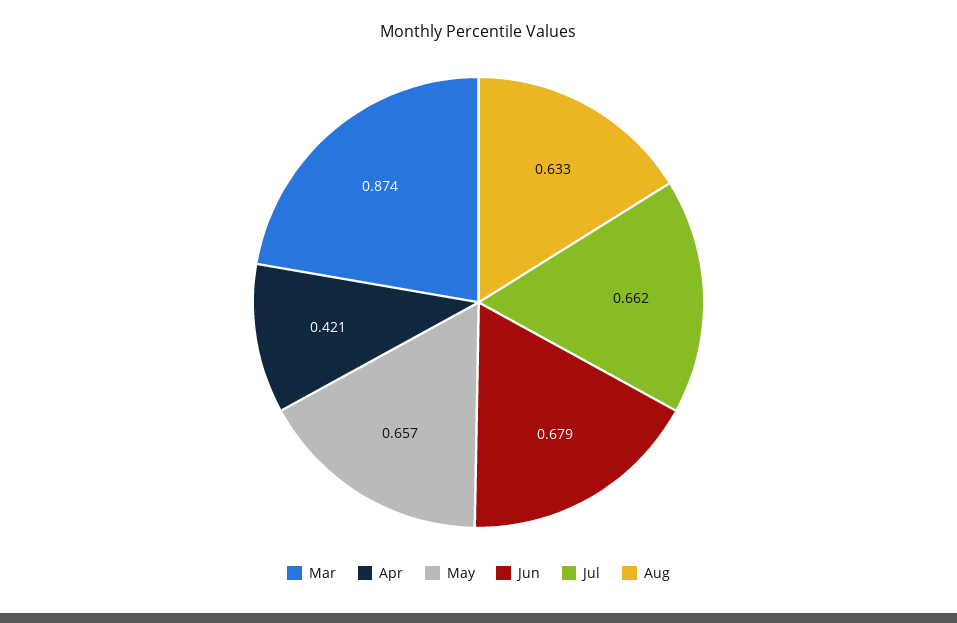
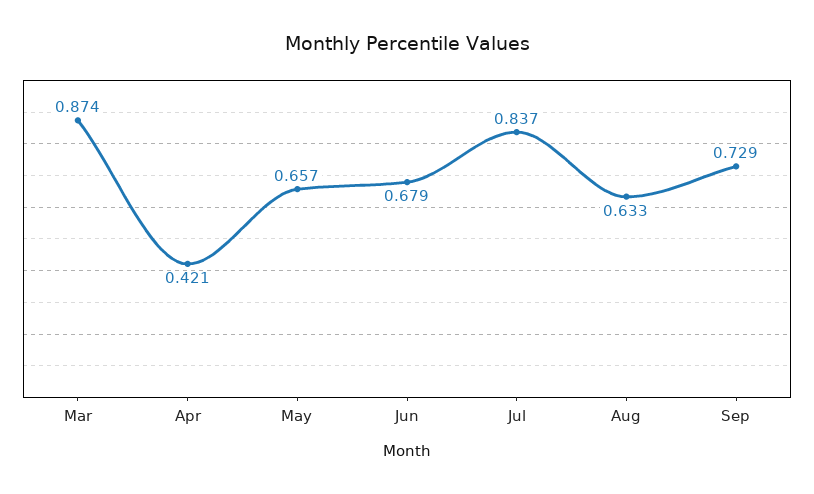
Jul: 0.662 -> 0.837
Sep: none -> 0.729

